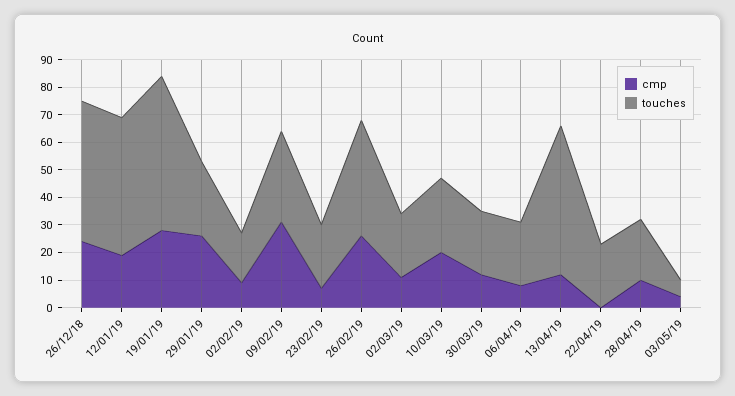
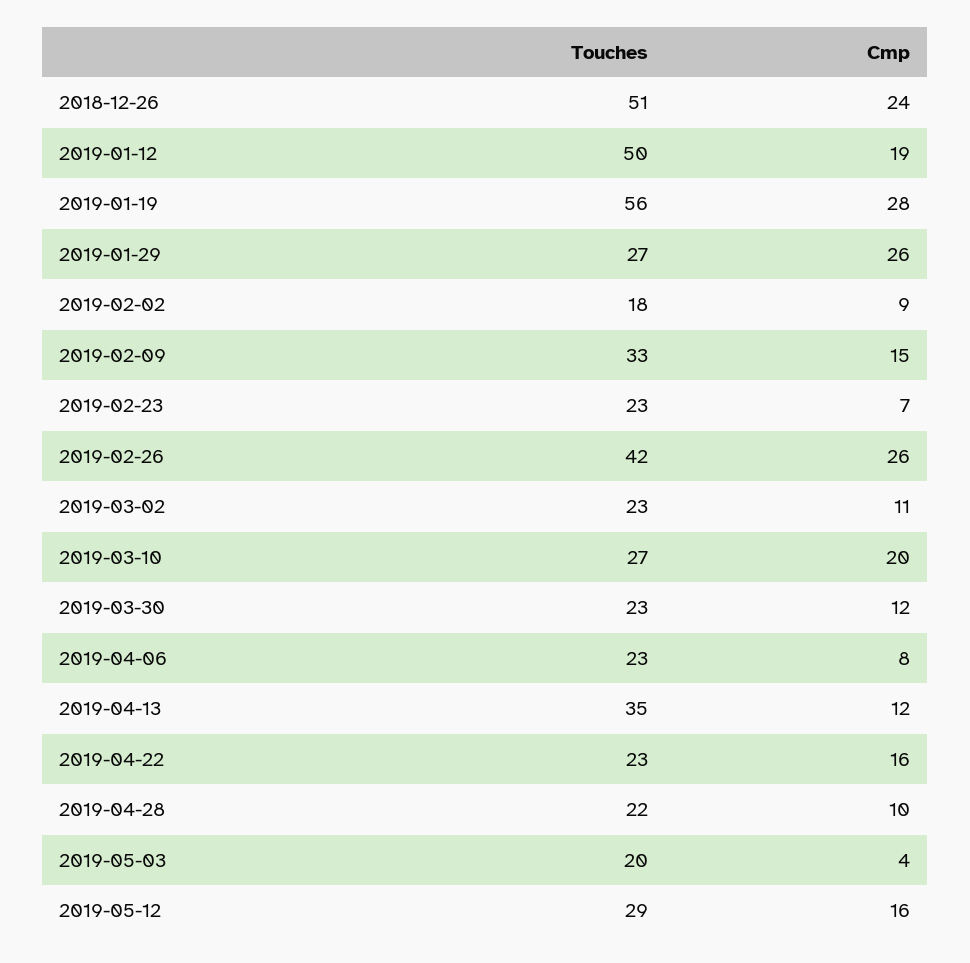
cmp, 09/02/19: 30 -> 15
touches, 13/04/19: 55 -> 35
cmp, 22/04/19: 0 -> 16
touches, 03/05/19: 5 -> 20
touches, 2019-05-12: none -> 29
cmp, 2019-05-12: none -> 16

